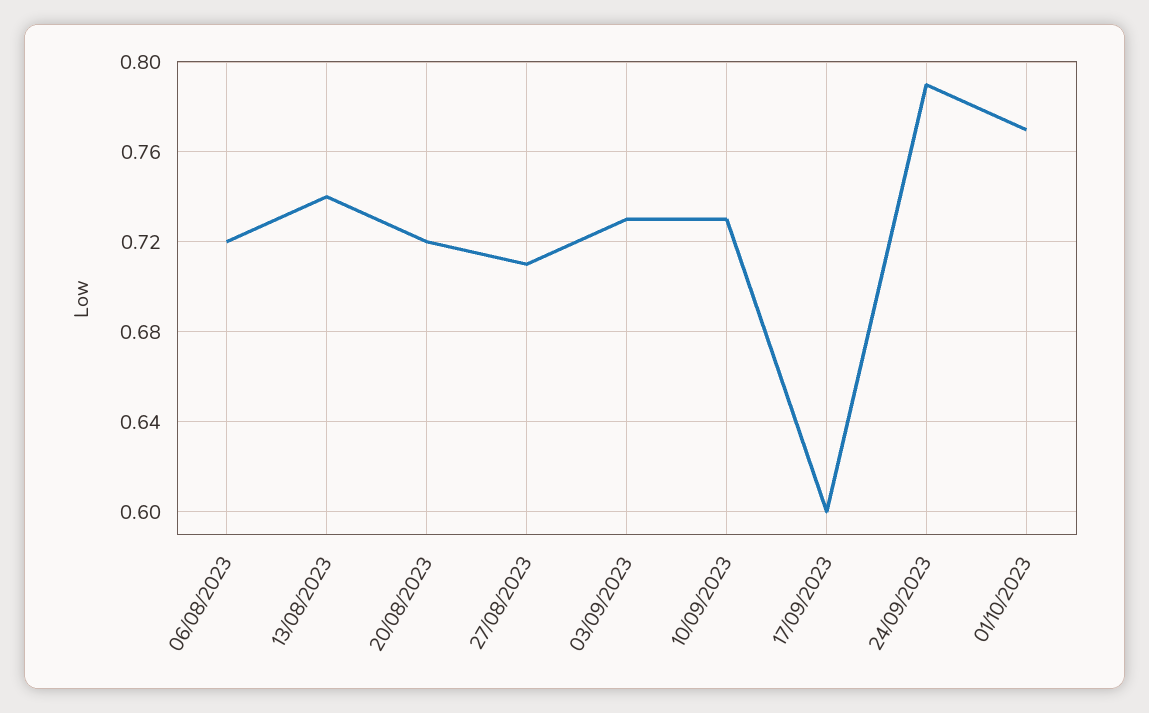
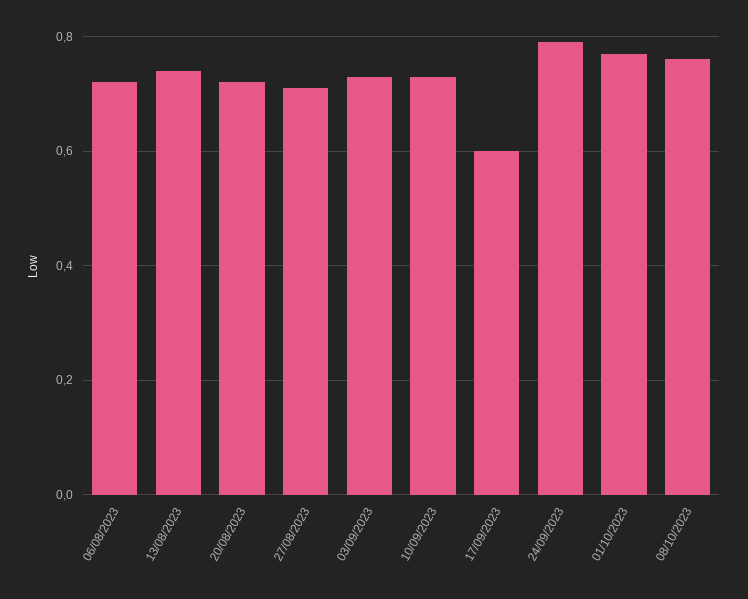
08/10/2023: none -> 0.75

